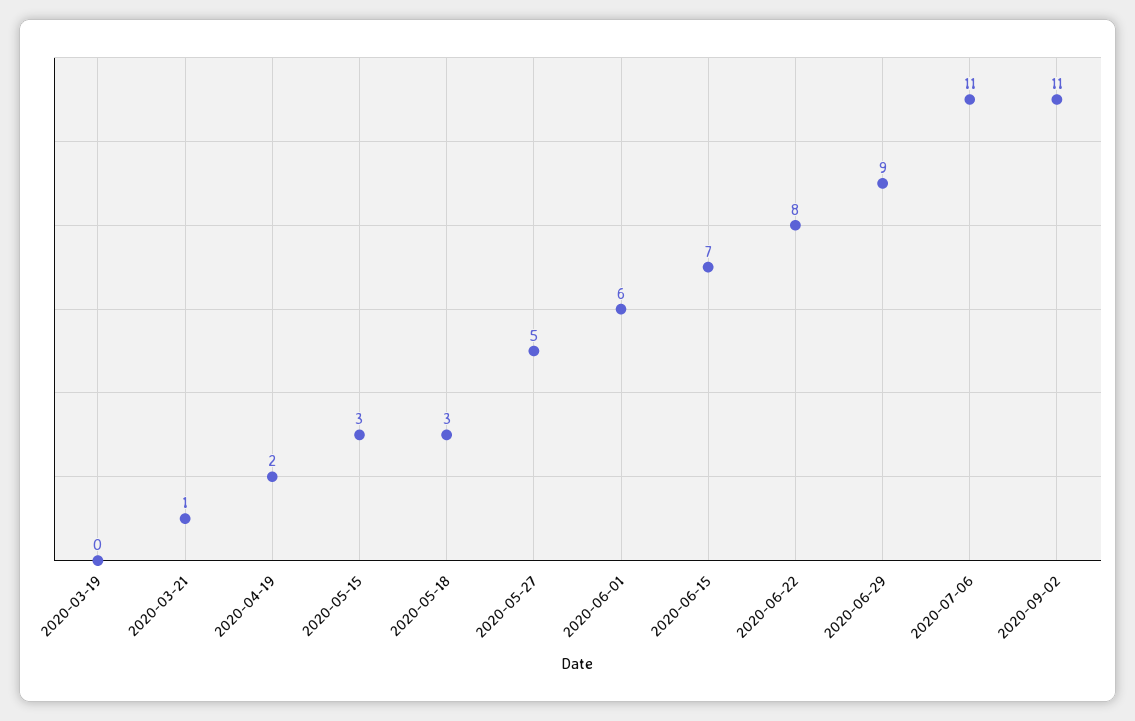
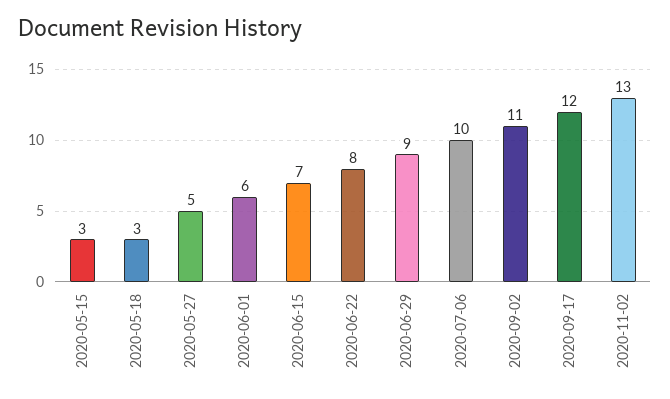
2020-03-19: 0 -> none
2020-03-21: 1 -> none
2020-04-19: 2 -> none
2020-07-06: 11 -> 10
2020-09-17: none -> 12
2020-11-02: none -> 13

